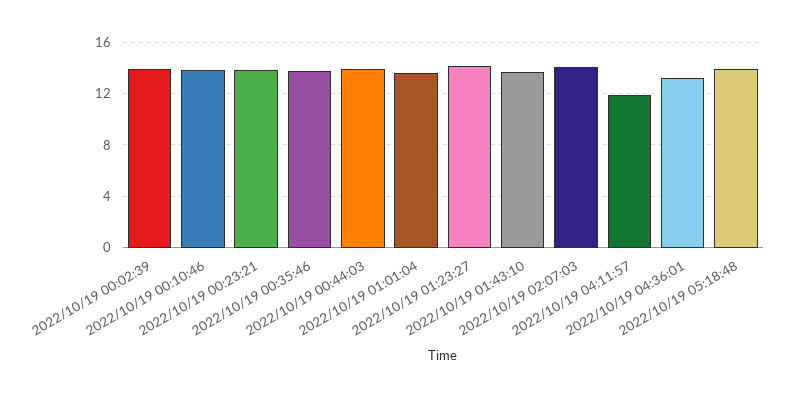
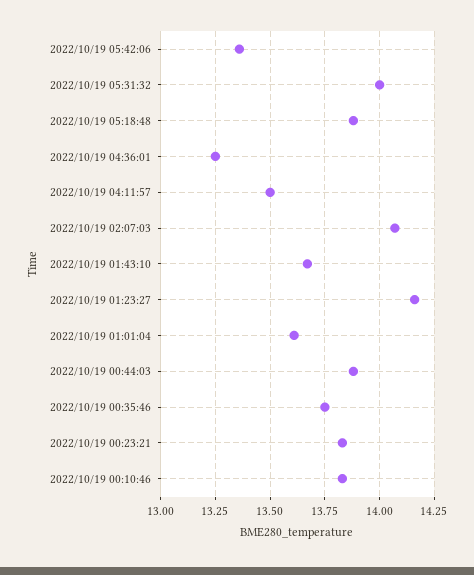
2022/10/19 00:02:39: 14 -> none
2022/10/19 04:11:57: 12 -> 13.5
2022/10/19 05:42:06: none -> 13.35
2022/10/19 05:31:32: none -> 14

